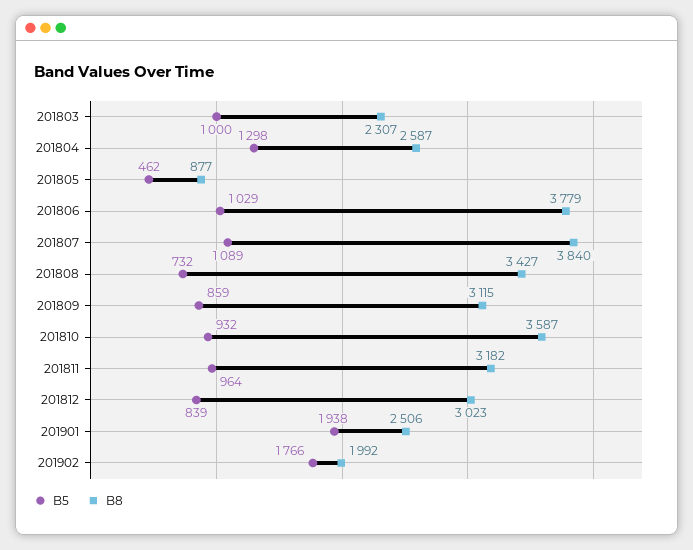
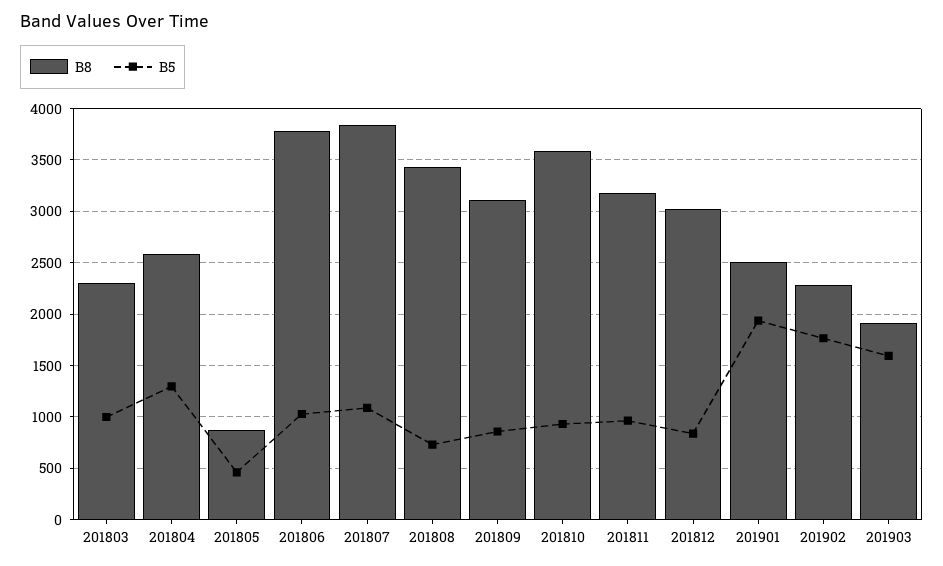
B8, 201902: 1992 -> 2300
B8, 201903: none -> 1900
B5, 201903: none -> 1600

